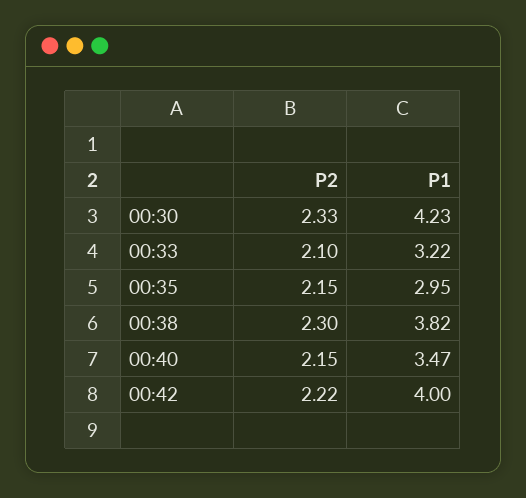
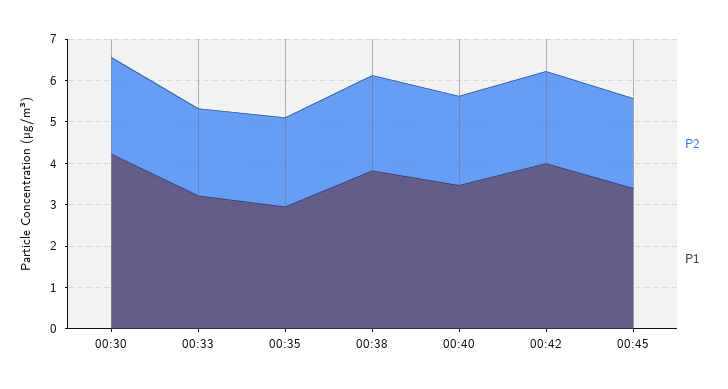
P2, 00:45: none -> 2.2
P1, 00:45: none -> 3.4

